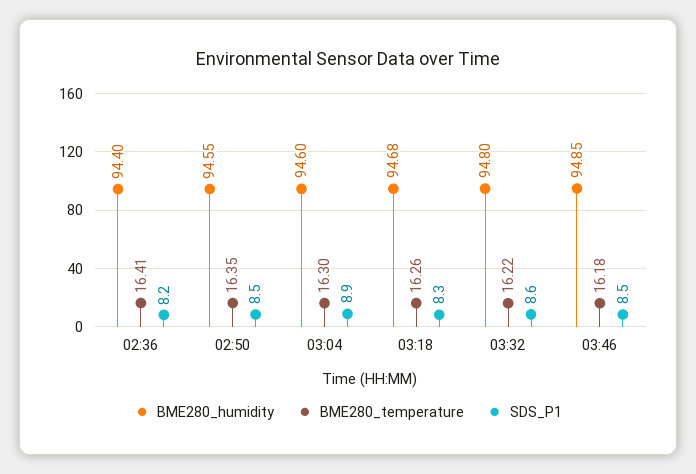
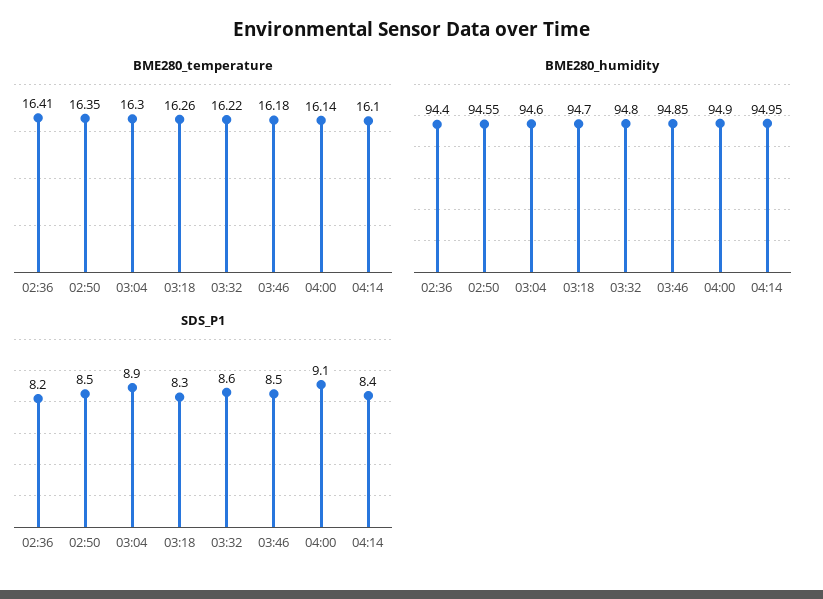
BME280_humidity, 03:18: 94.68 -> 94.7
BME280_temperature, 04:00: none -> 16.14
BME280_temperature, 04:14: none -> 16.1
BME280_humidity, 04:00: none -> 94.9
BME280_humidity, 04:14: none -> 94.95
SDS_P1, 04:00: none -> 9.1
SDS_P1, 04:14: none -> 8.4

